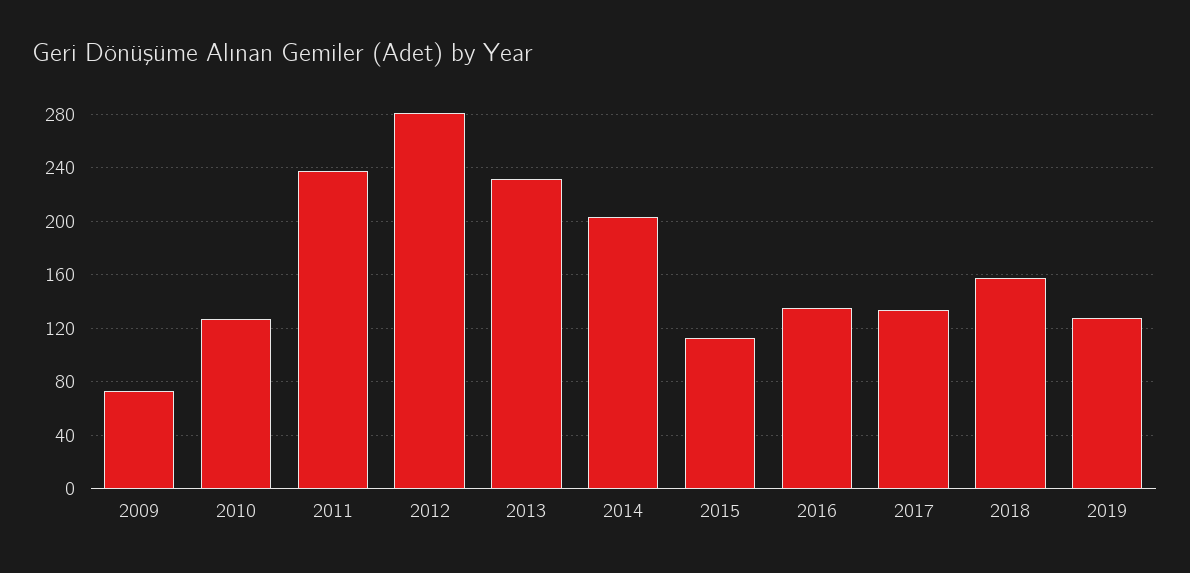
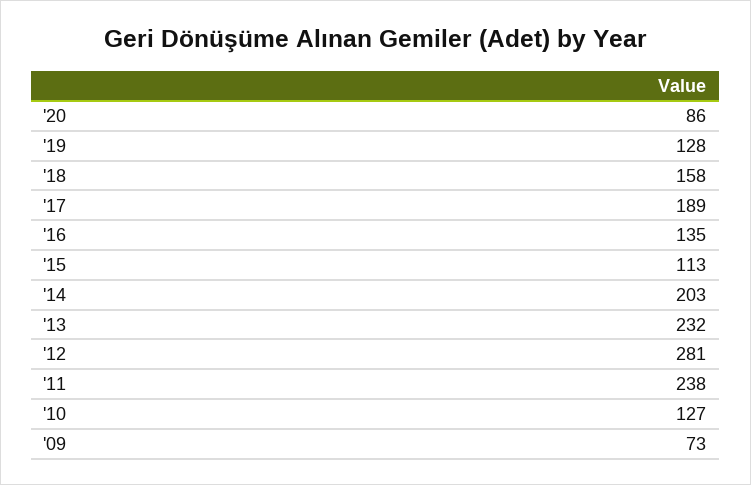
2017: 135 -> 189
'20: none -> 86

